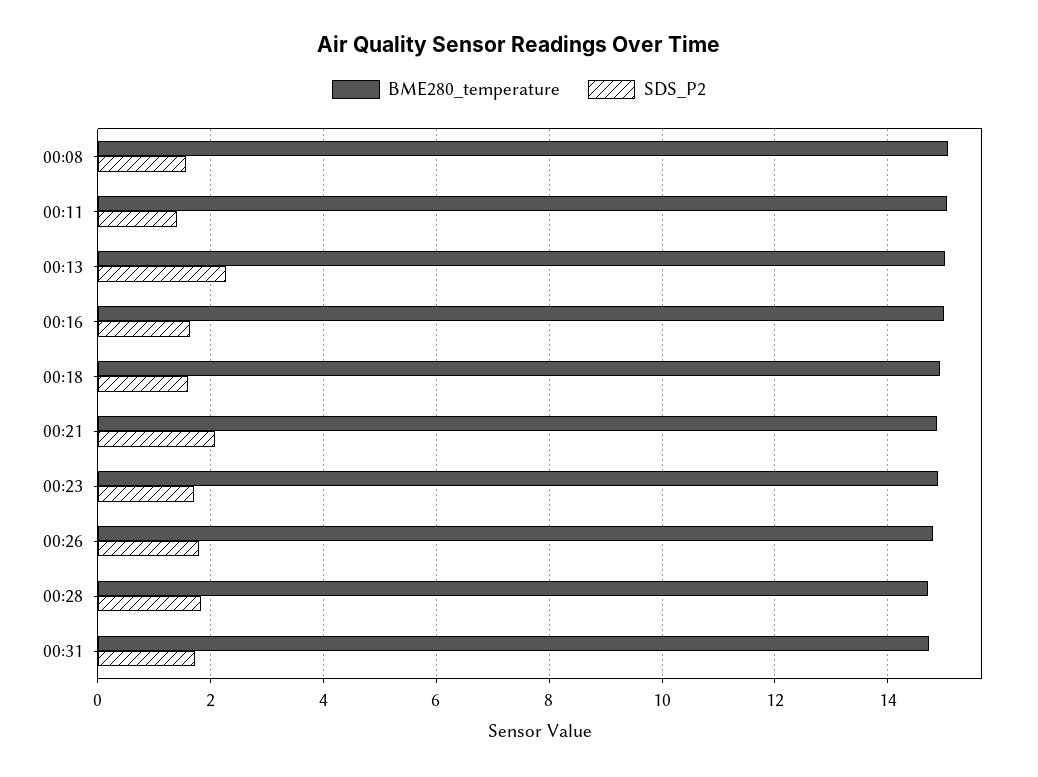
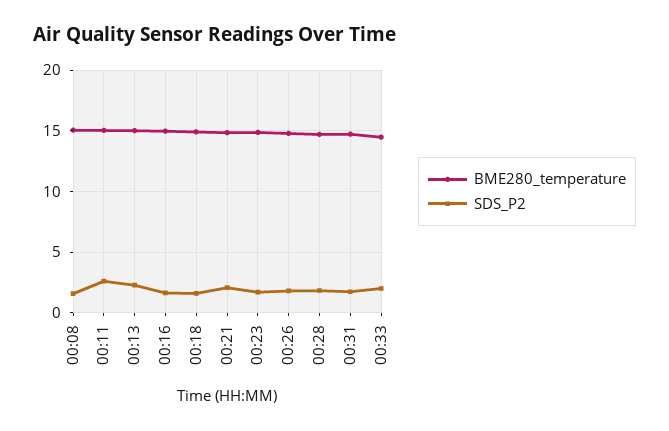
SDS_P2, 00:11: 1.4 -> 2.5
BME280_temperature, 00:33: none -> 14.5
SDS_P2, 00:33: none -> 2

